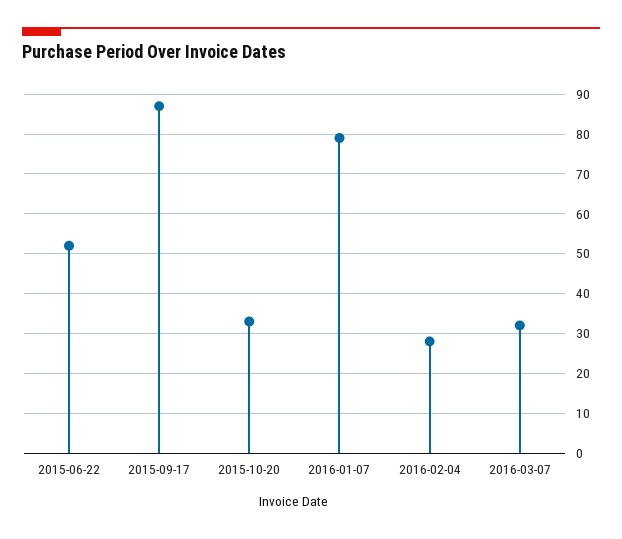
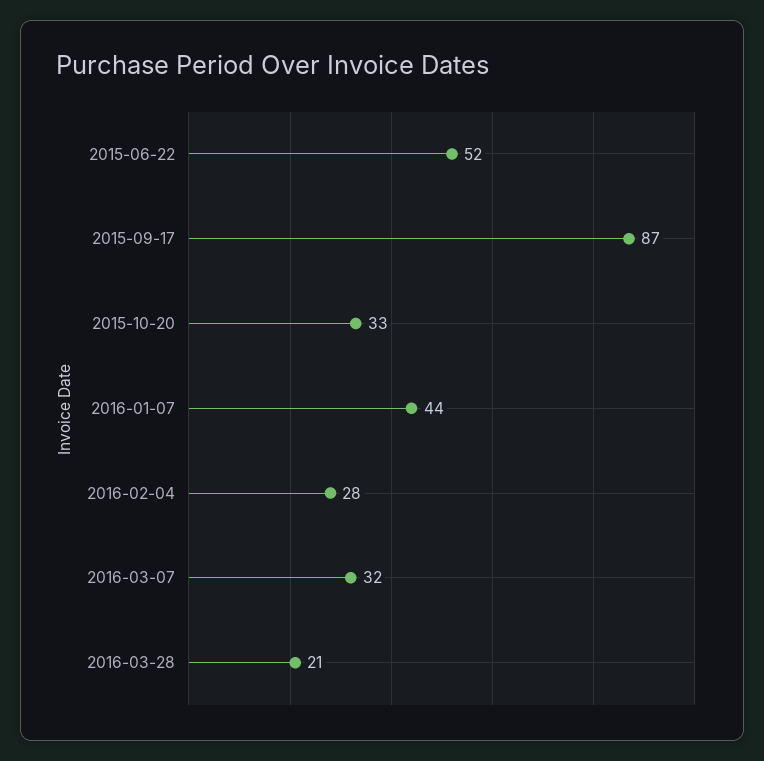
2016-01-07: 80 -> 44
2016-03-28: none -> 21

